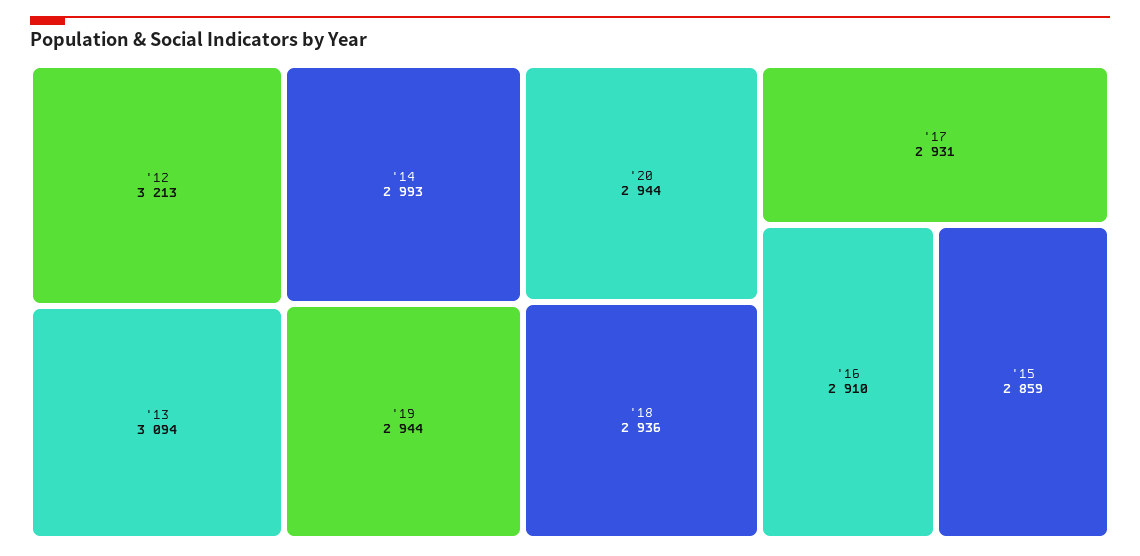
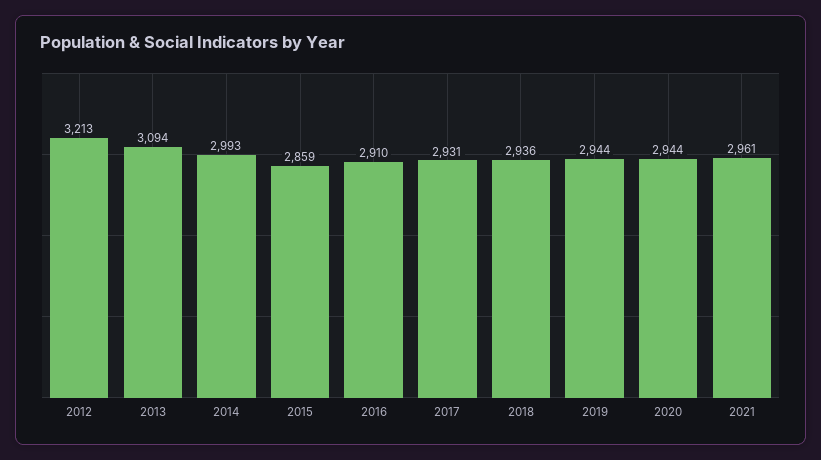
2021: none -> 2961

